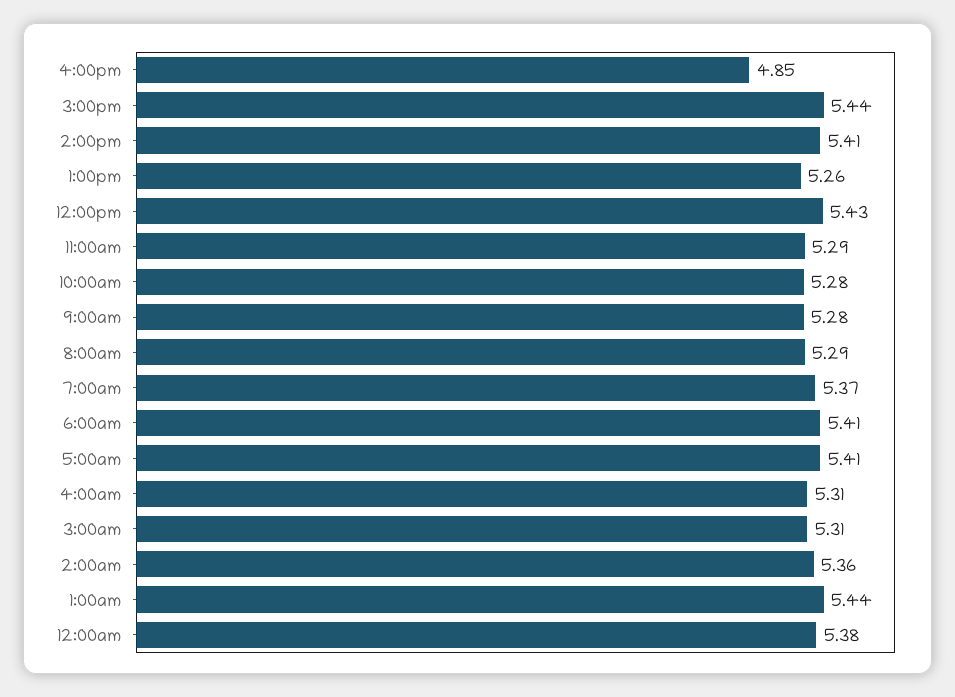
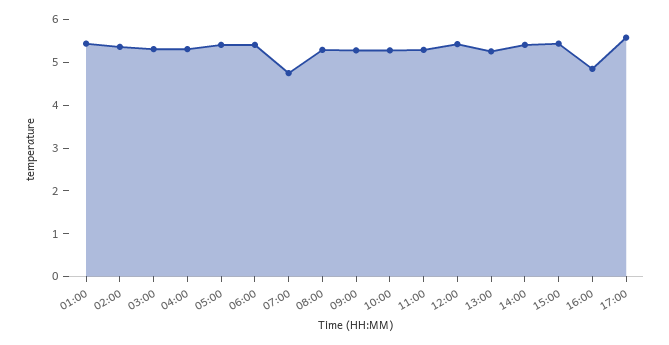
7:00am: 5.37 -> 4.8
12:00am: 5.38 -> none
17:00: none -> 5.6

